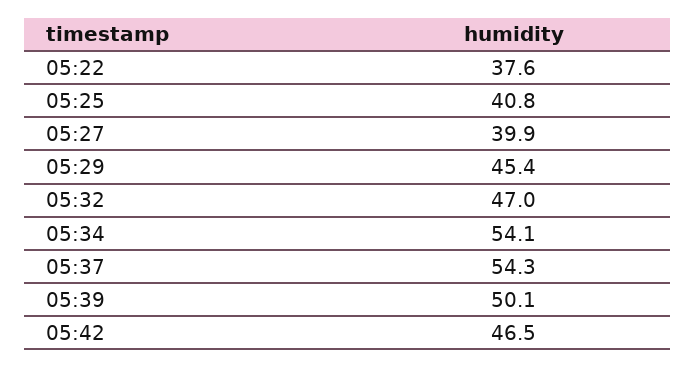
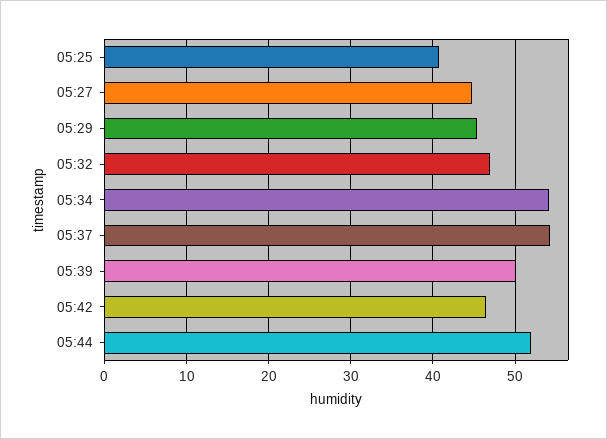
05:22: 37.6 -> none
05:27: 39.9 -> 45
05:44: none -> 52

